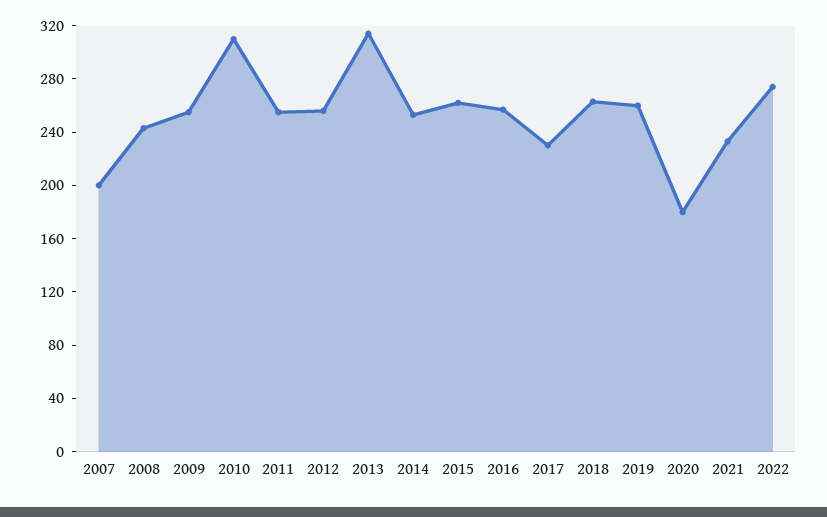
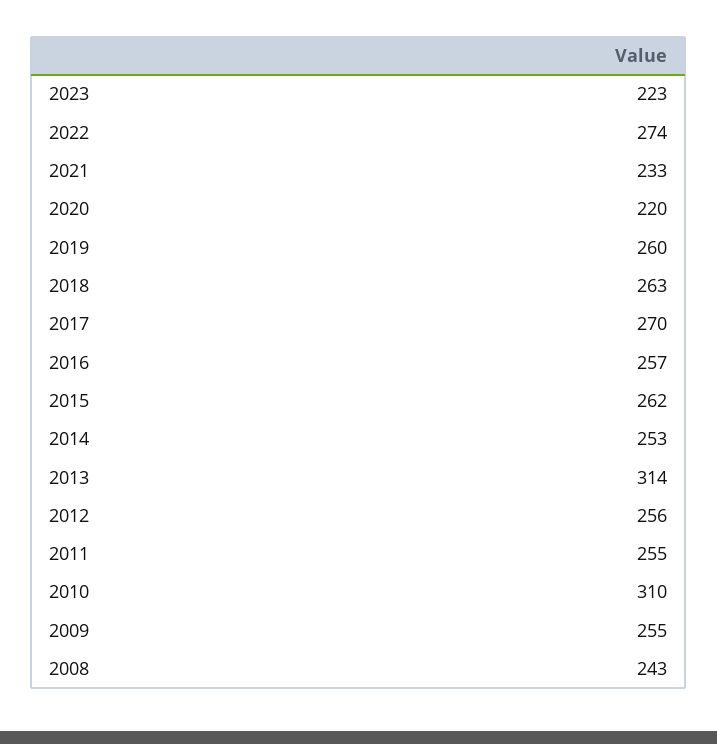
2007: 200 -> none
2017: 230 -> 270
2020: 180 -> 220
2023: none -> 223

